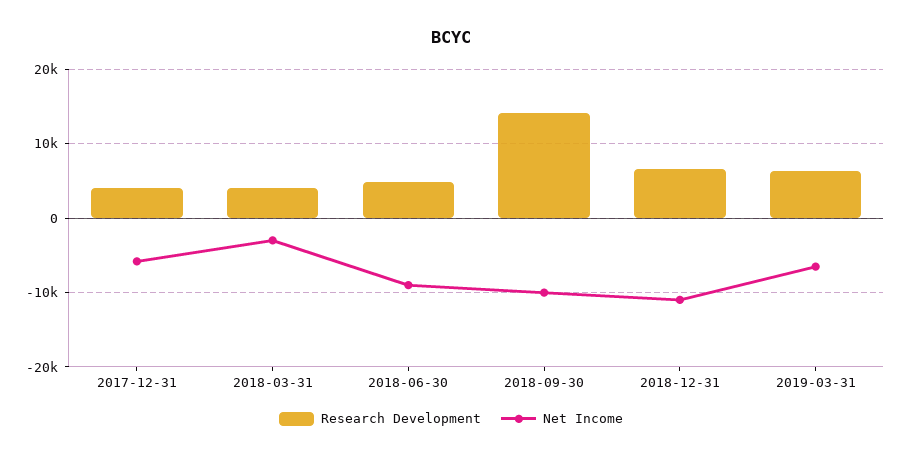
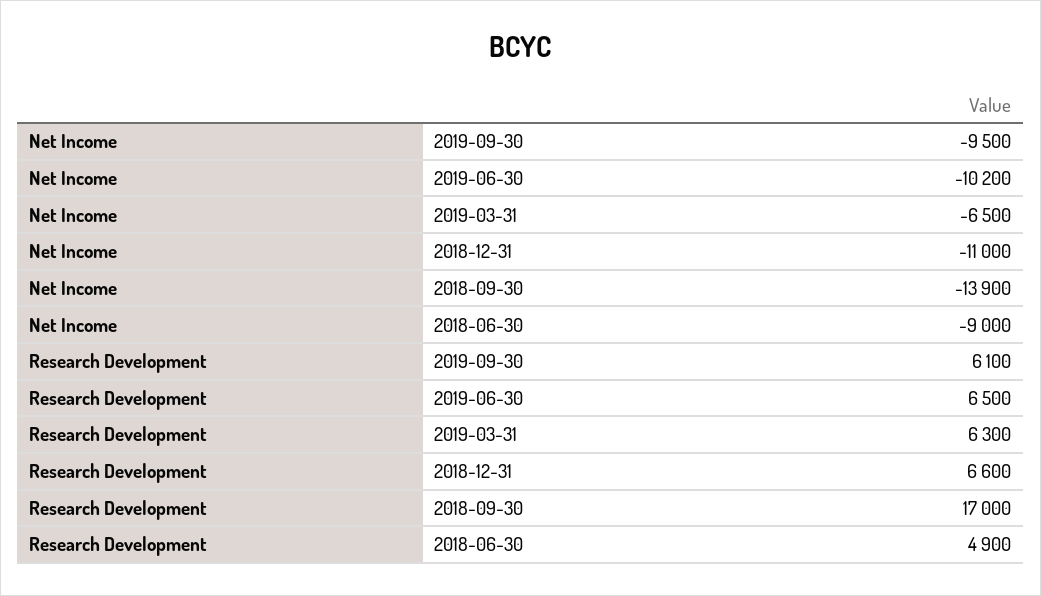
Research Development, 2017-12-31: 4000 -> none
Net Income, 2017-12-31: -6000 -> none
Research Development, 2018-03-31: 4000 -> none
Net Income, 2018-03-31: -3000 -> none
Research Development, 2018-09-30: 14000 -> 17000
Net Income, 2018-09-30: -10000 -> -13900
Net Income, 2019-09-30: none -> -9500
Net Income, 2019-06-30: none -> -10200
Research Development, 2019-09-30: none -> 6100
Research Development, 2019-06-30: none -> 6500

